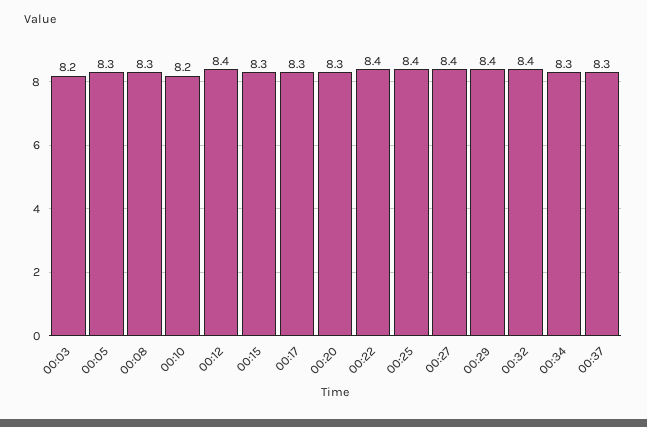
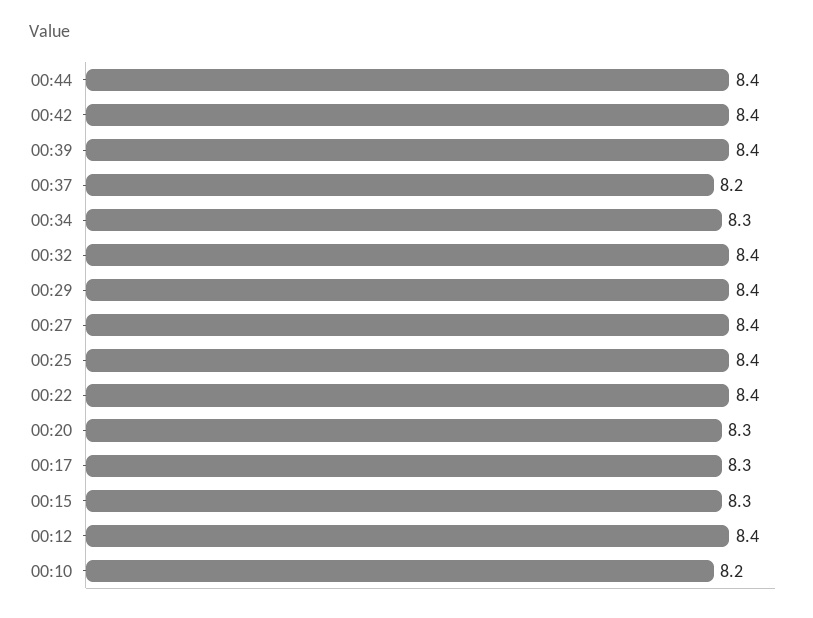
00:03: 8.2 -> none
00:05: 8.3 -> none
00:08: 8.3 -> none
00:37: 8.3 -> 8.2
00:44: none -> 8.4
00:42: none -> 8.4
00:39: none -> 8.4

